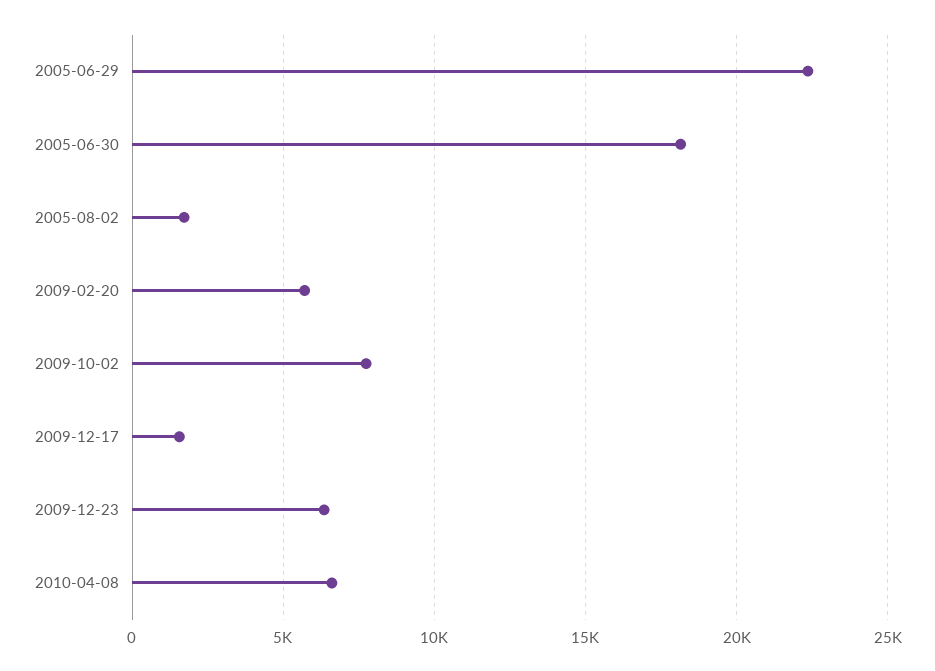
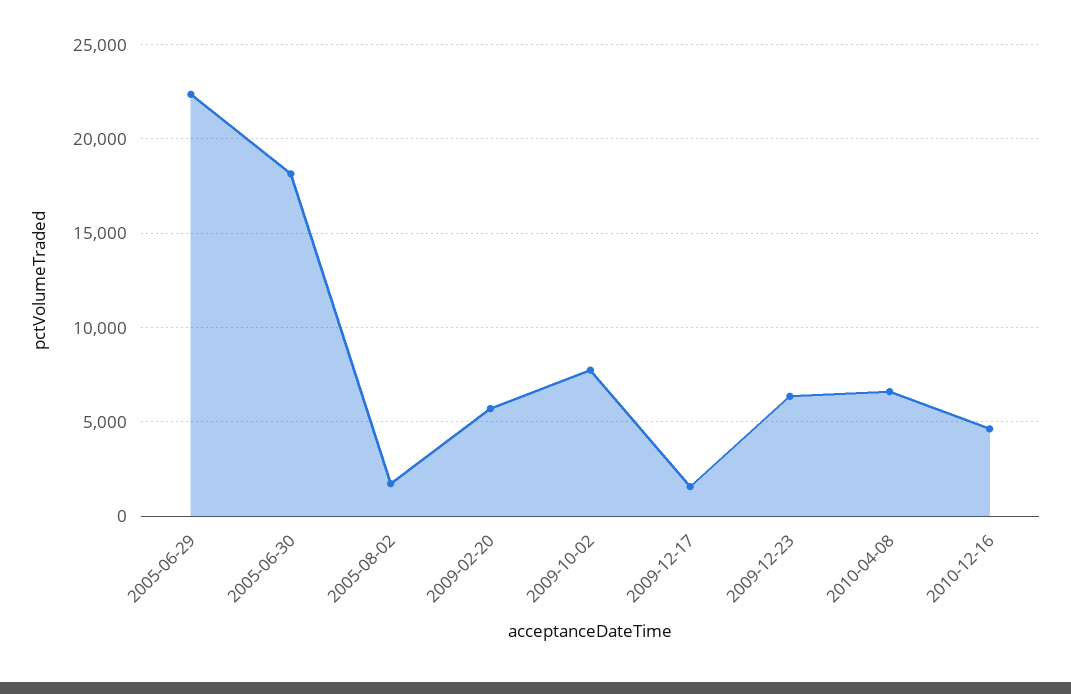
2010-12-16: none -> 4500

